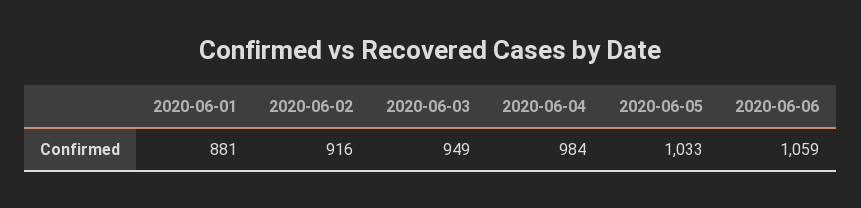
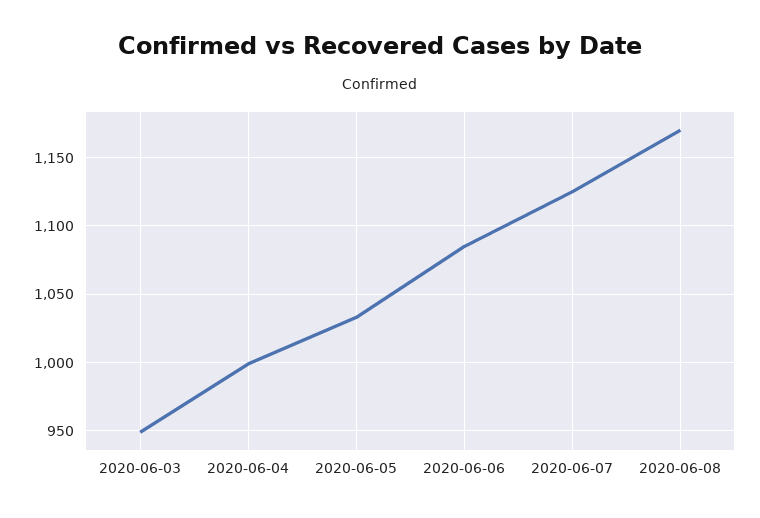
2020-06-01: 881 -> none
2020-06-02: 916 -> none
2020-06-04: 984 -> 1000
2020-06-06: 1059 -> 1085
2020-06-07: none -> 1125
2020-06-08: none -> 1170

